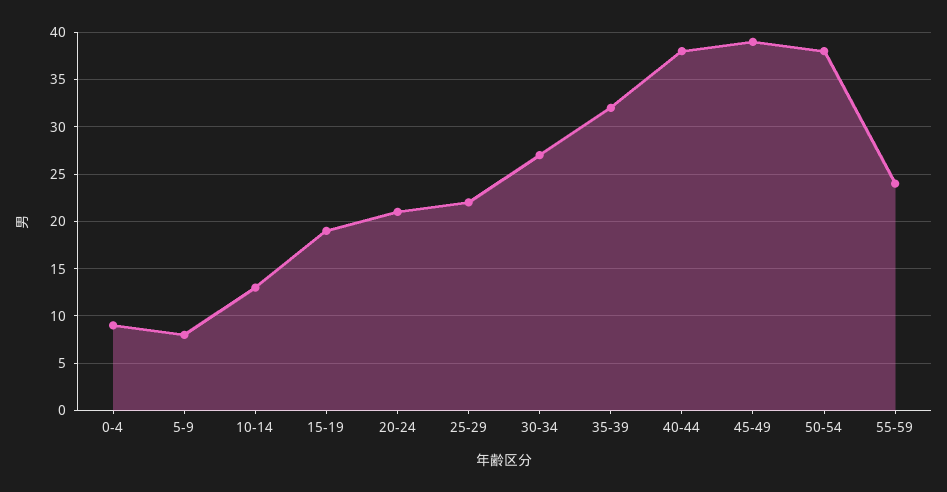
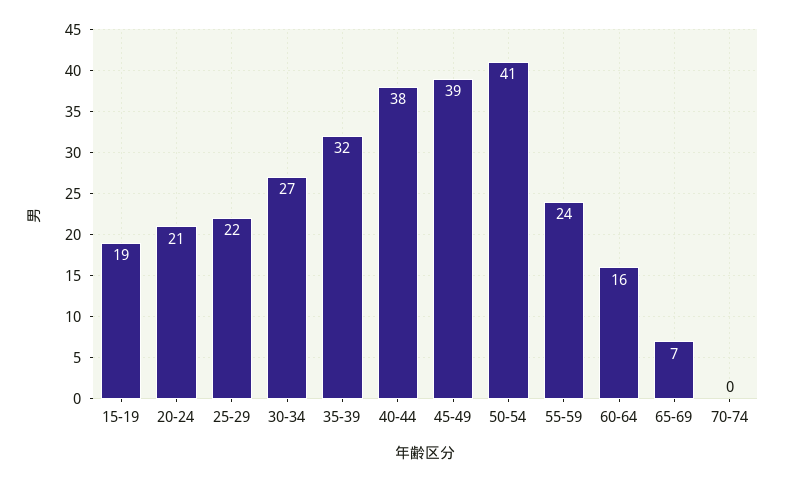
0-4: 9 -> none
5-9: 8 -> none
10-14: 13 -> none
50-54: 38 -> 41
60-64: none -> 16
65-69: none -> 7
70-74: none -> 0

